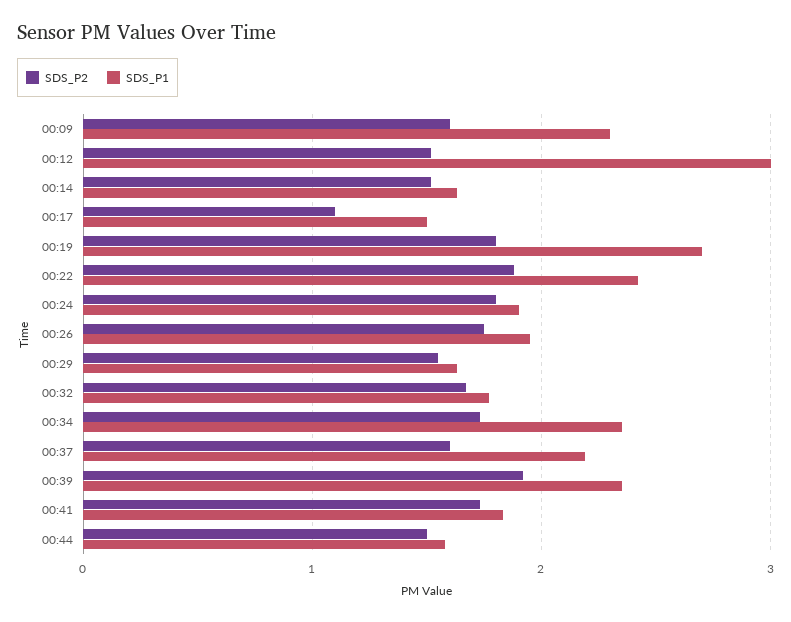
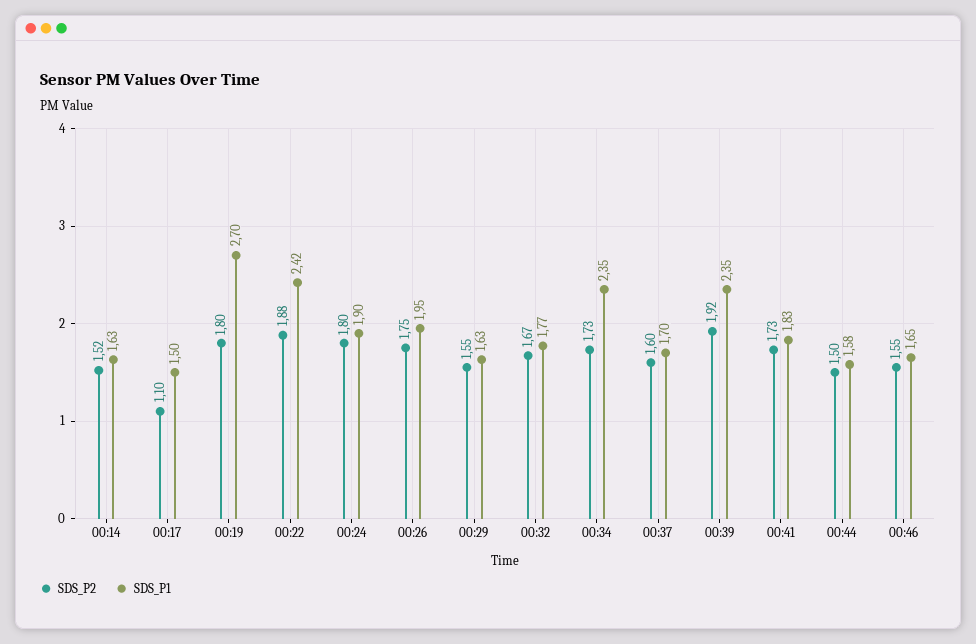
SDS_P2, 00:09: 1.6 -> none
SDS_P1, 00:09: 2.3 -> none
SDS_P2, 00:12: 1.5 -> none
SDS_P1, 00:12: 3 -> none
SDS_P1, 00:37: 2.2 -> 1.7
SDS_P2, 00:46: none -> 1.55
SDS_P1, 00:46: none -> 1.65

